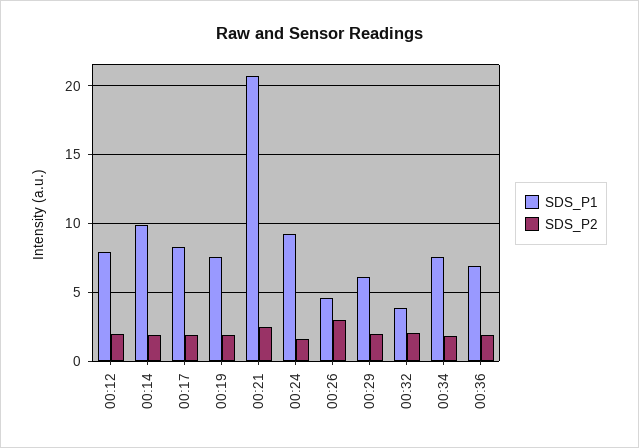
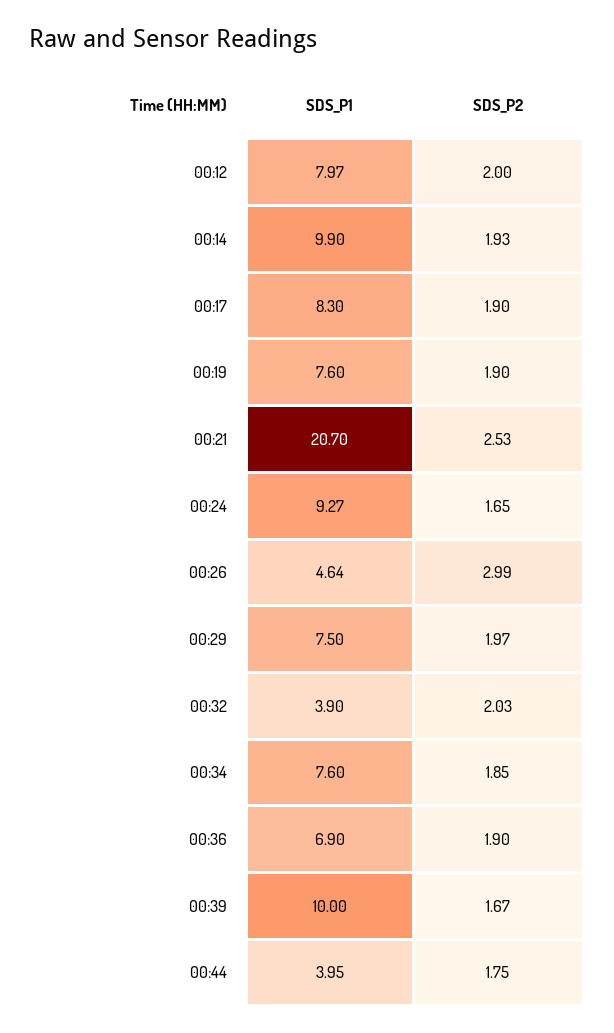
SDS_P1, 00:29: 6 -> 7.5
SDS_P1, 00:39: none -> 10
SDS_P2, 00:39: none -> 1.67
SDS_P1, 00:44: none -> 3.95
SDS_P2, 00:44: none -> 1.75

